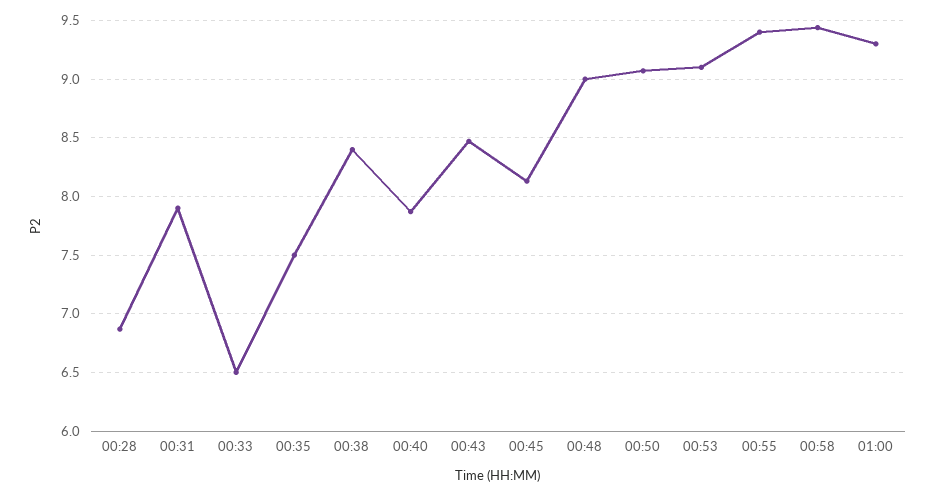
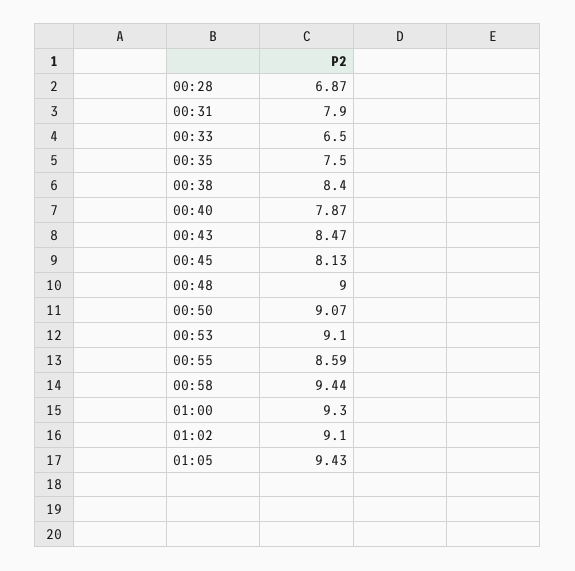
00:55: 9.4 -> 8.59
01:02: none -> 9.1
01:05: none -> 9.43

